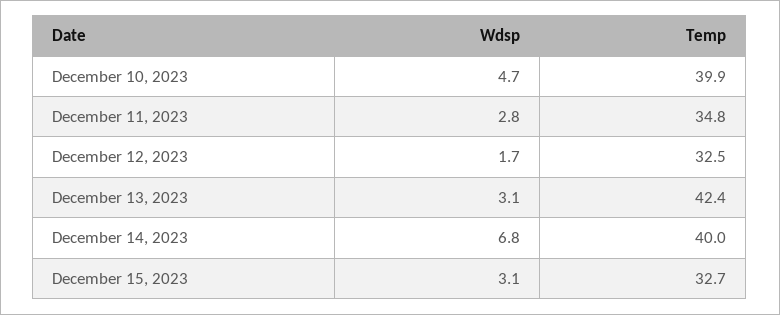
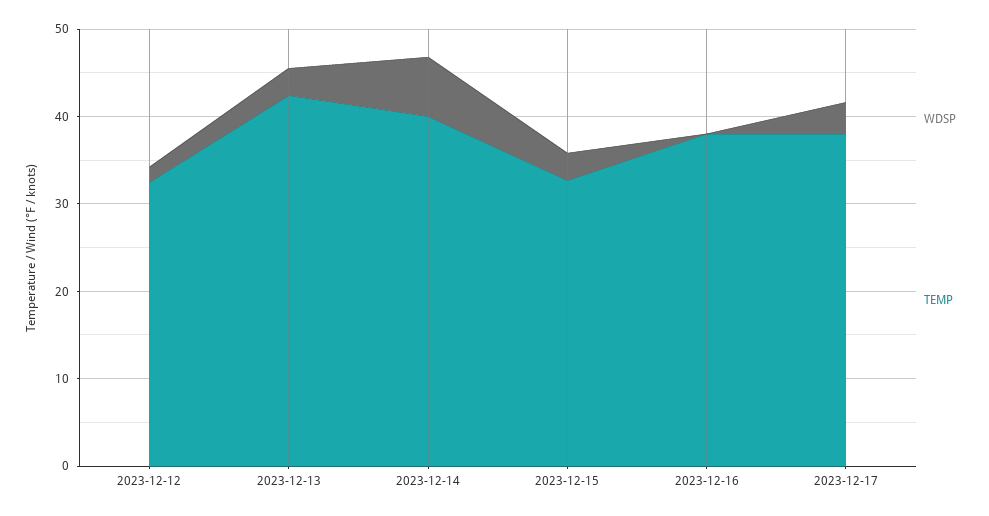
Wdsp, December 10, 2023: 4.7 -> none
Temp, December 10, 2023: 39.9 -> none
Wdsp, December 11, 2023: 2.8 -> none
Temp, December 11, 2023: 34.8 -> none
Wdsp, 2023-12-16: none -> 0
Temp, 2023-12-16: none -> 38
Wdsp, 2023-12-17: none -> 4
Temp, 2023-12-17: none -> 38

